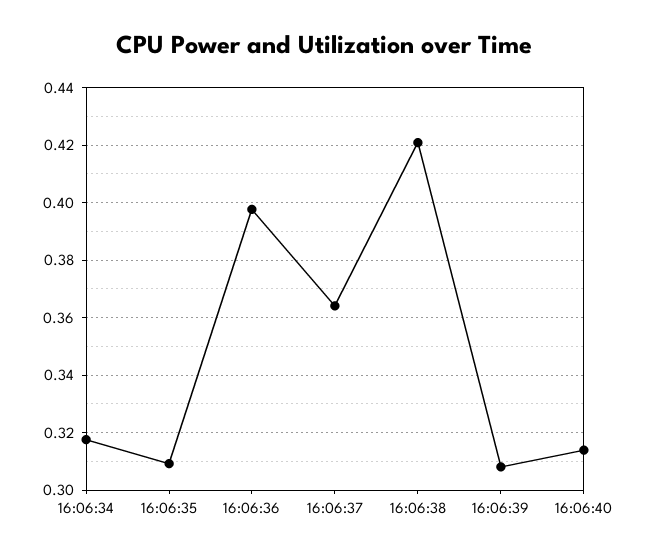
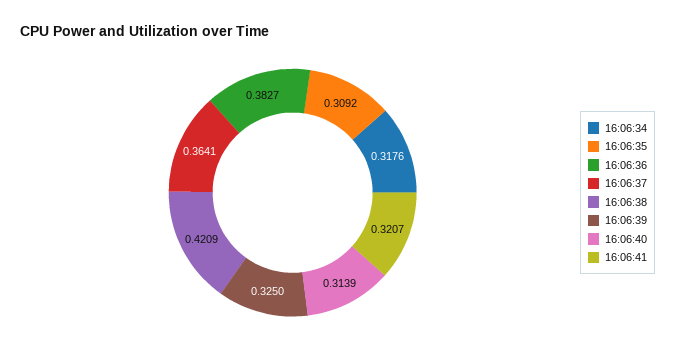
16:06:36: 0.3975 -> 0.3827
16:06:39: 0.3075 -> 0.325
16:06:41: none -> 0.3207

